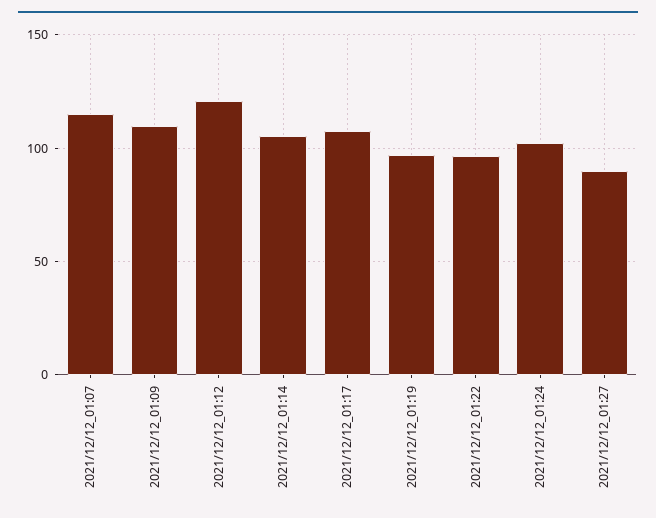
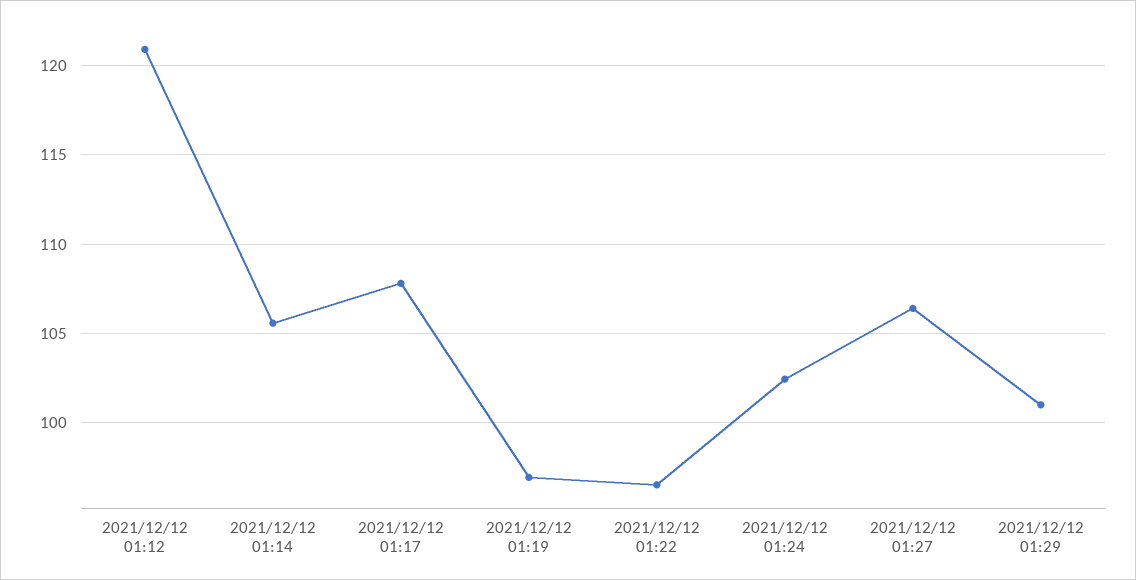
2021/12/12_01:07: 115 -> none
2021/12/12_01:09: 110 -> none
2021/12/12_01:27: 90 -> 106.5
2021/12/12 01:29: none -> 101

